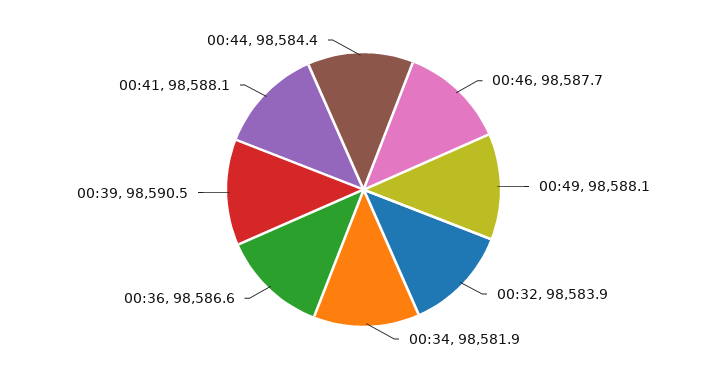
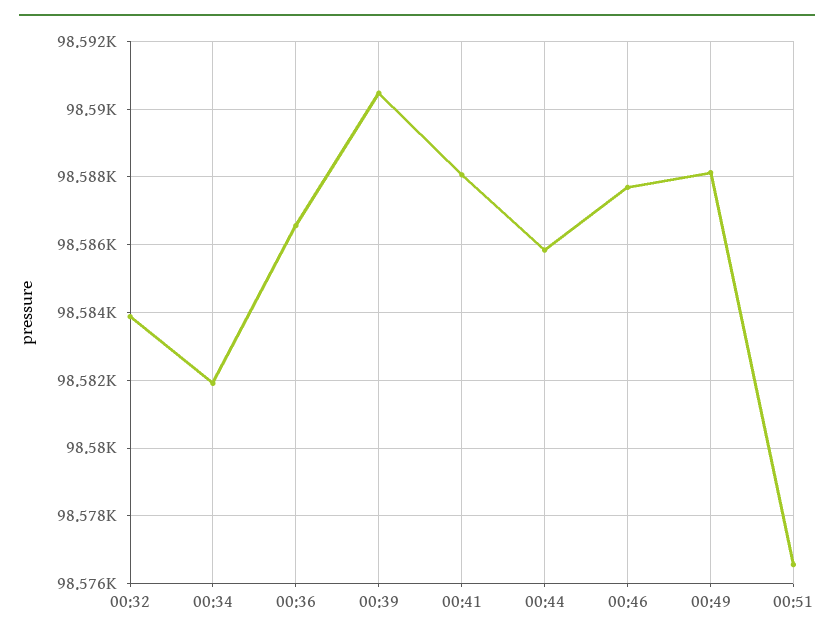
00:44: 98584.4 -> 98585.8
00:51: none -> 98576.6

